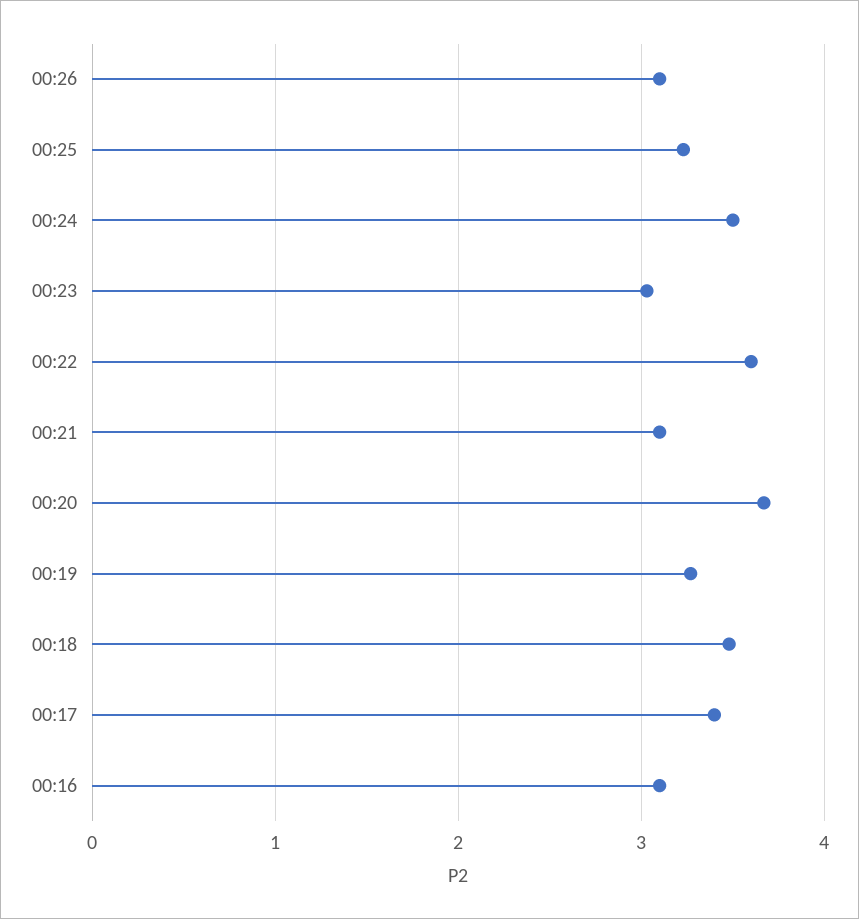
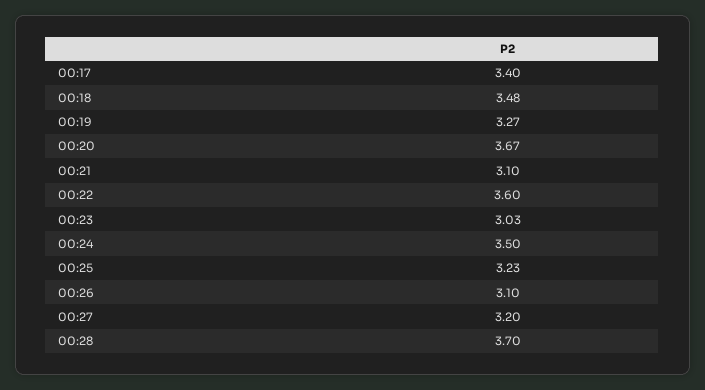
00:16: 3.1 -> none
00:27: none -> 3.2
00:28: none -> 3.7

